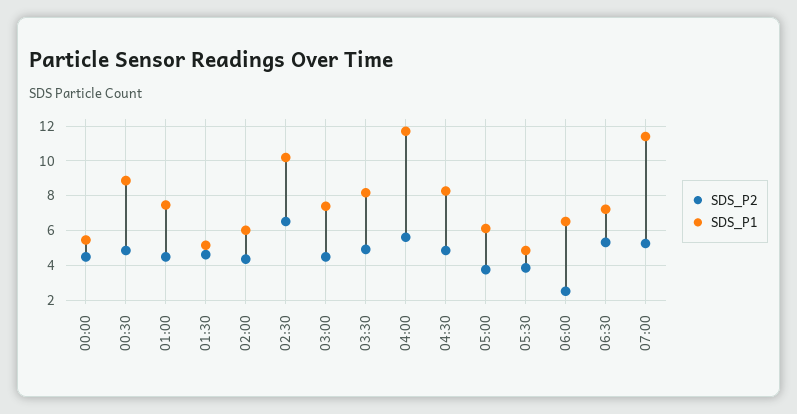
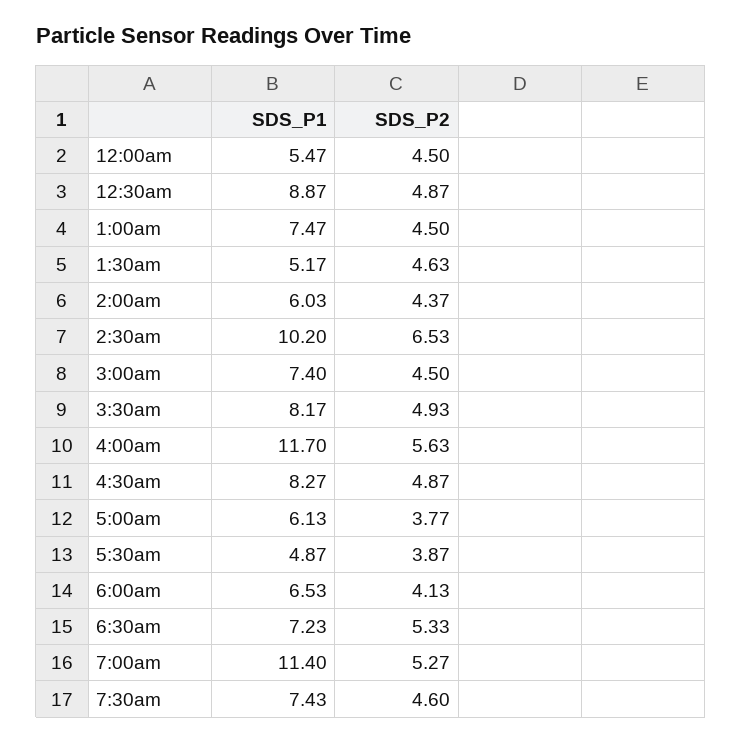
SDS_P2, 06:00: 2.5 -> 4.13
SDS_P1, 7:30am: none -> 7.43
SDS_P2, 7:30am: none -> 4.6

